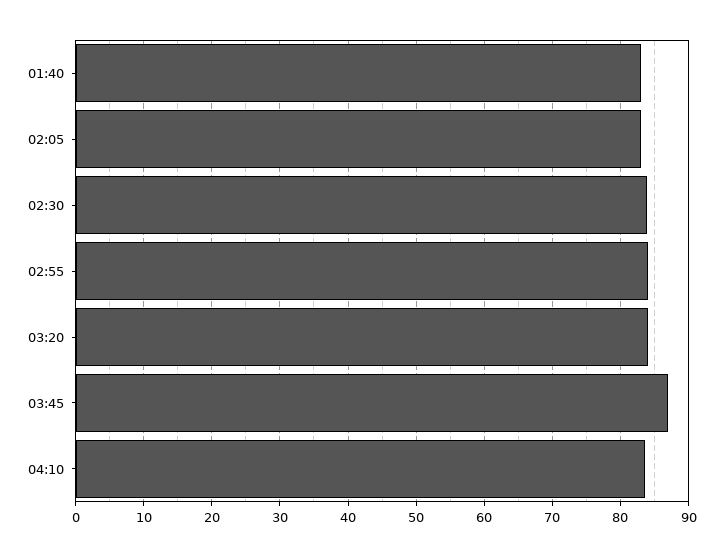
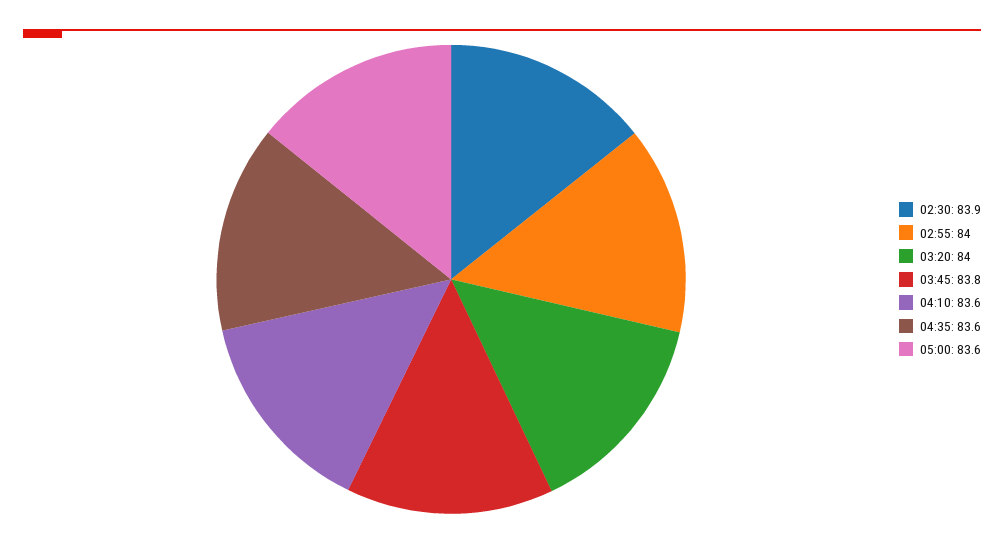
01:40: 83 -> none
02:05: 83 -> none
03:45: 87 -> 83.8
04:35: none -> 83.6
05:00: none -> 83.6

